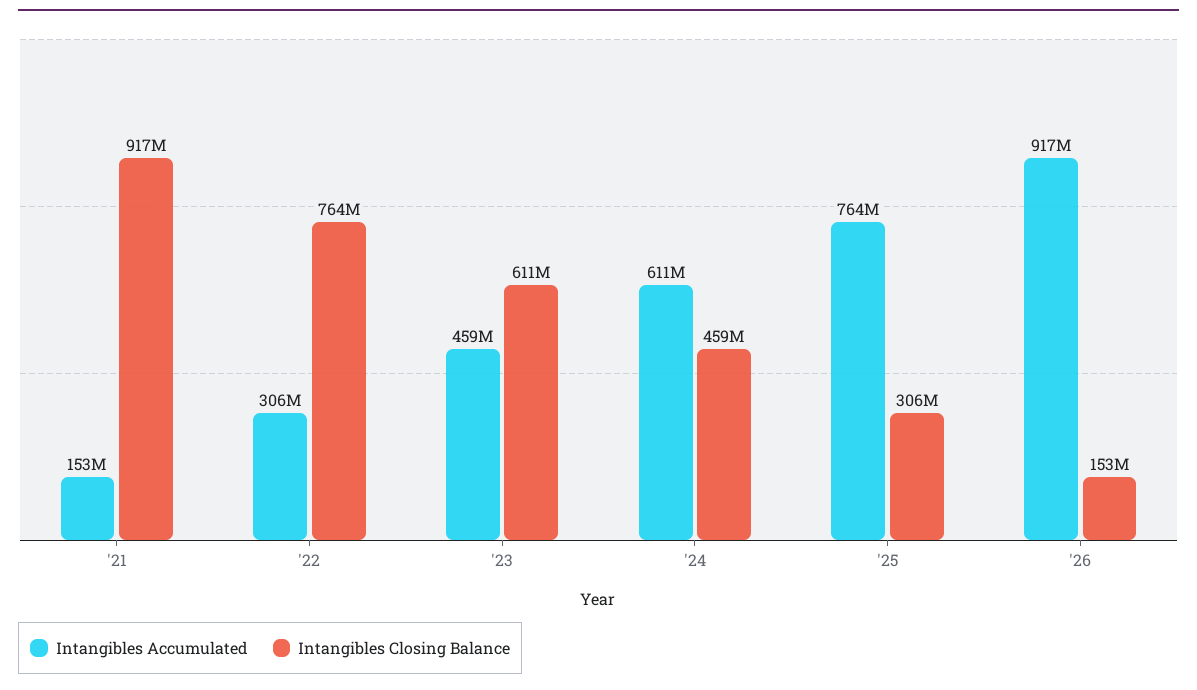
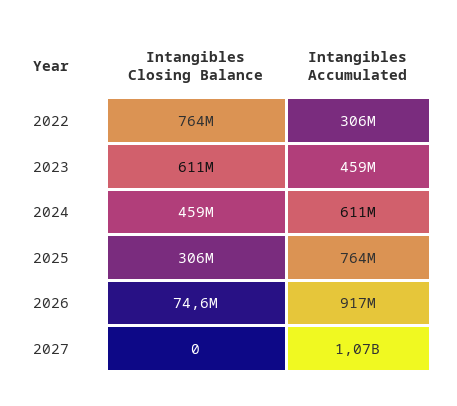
Intangibles Accumulated, '21: 153000000 -> none
Intangibles Closing Balance, '21: 917000000 -> none
Intangibles Closing Balance, '26: 153000000 -> 74600000
Intangibles Closing Balance, 2027: none -> 0
Intangibles Accumulated, 2027: none -> 1070000000

